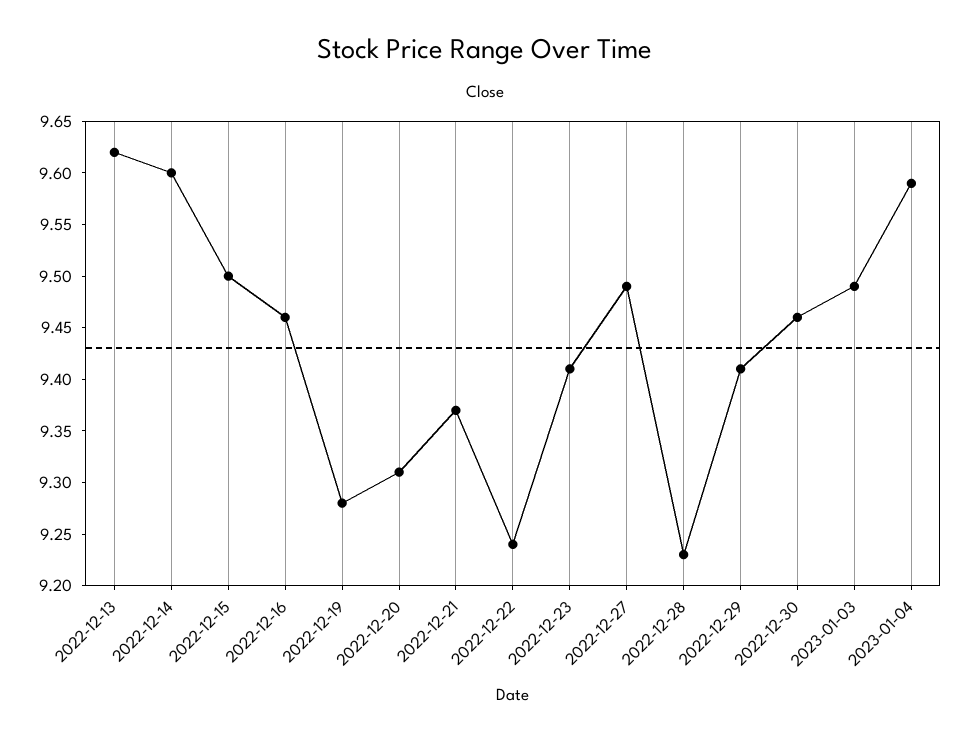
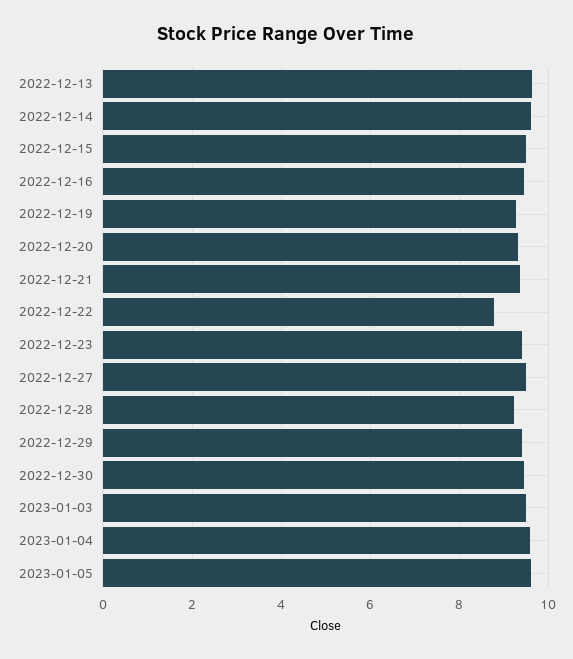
2022-12-22: 9.24 -> 8.8
2023-01-05: none -> 9.6

